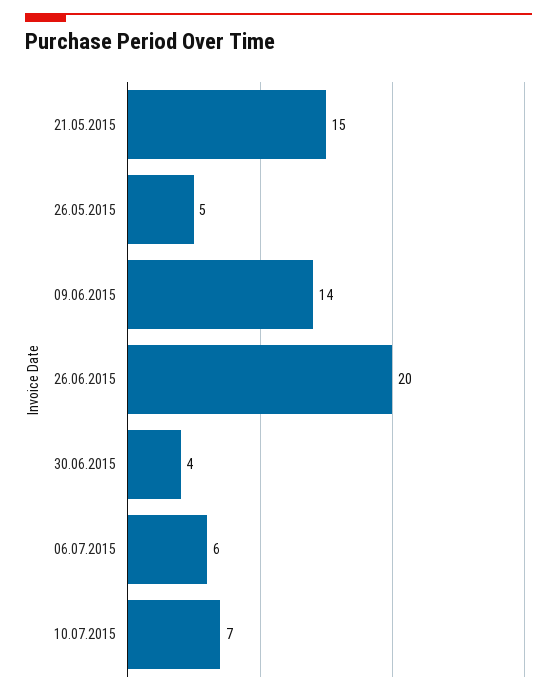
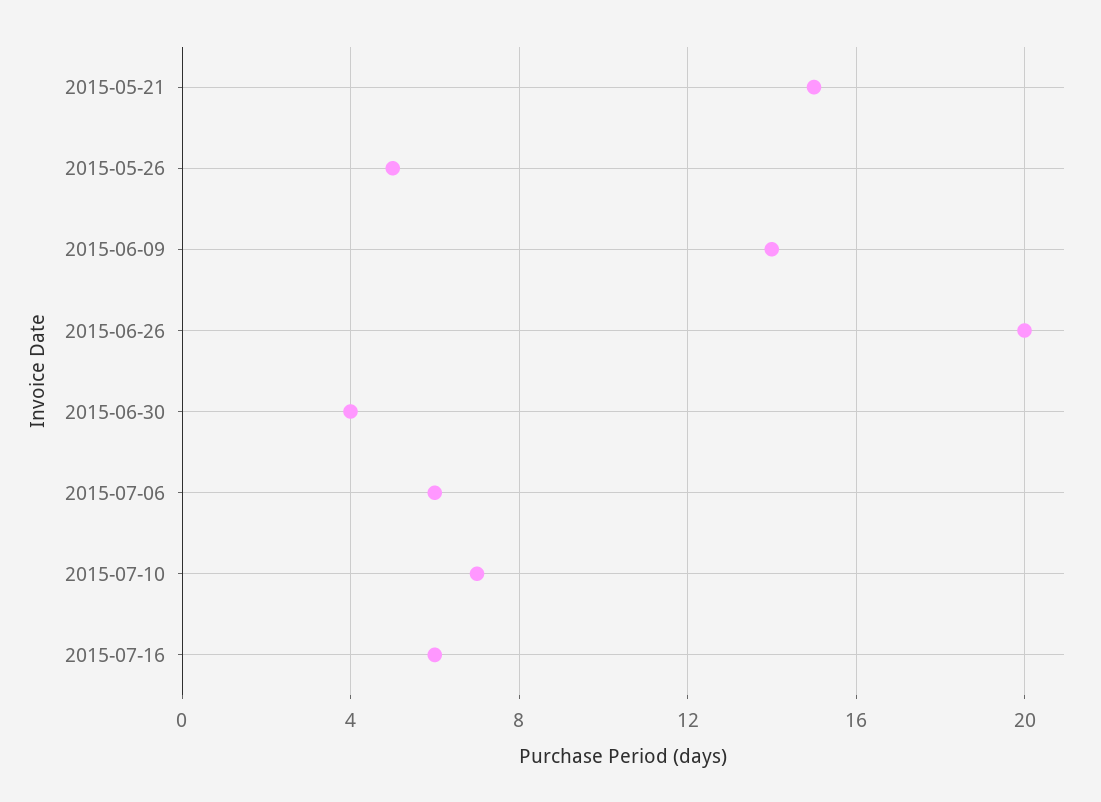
2015-07-16: none -> 6

